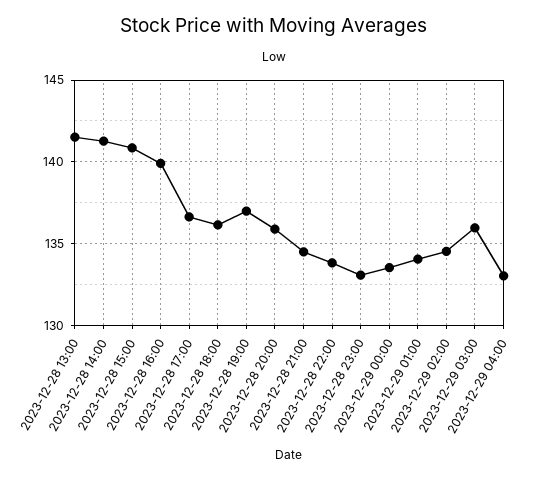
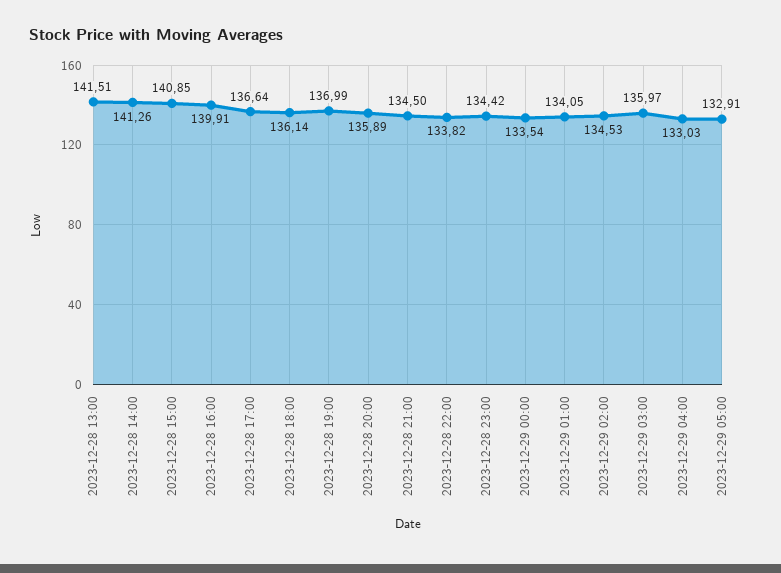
2023-12-28 23:00: 133 -> 134.42
2023-12-29 05:00: none -> 132.91

